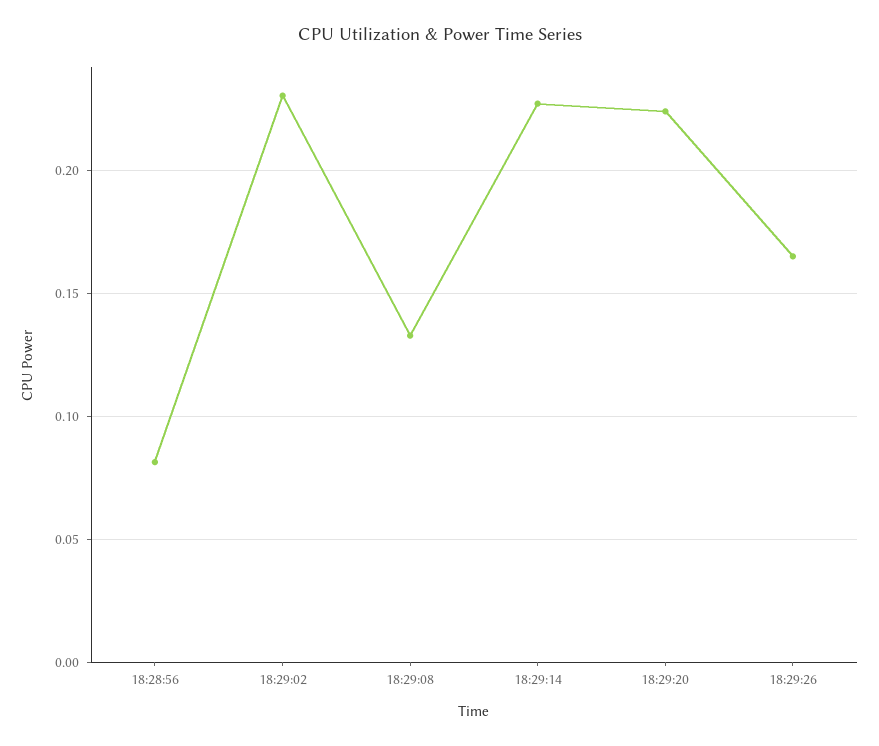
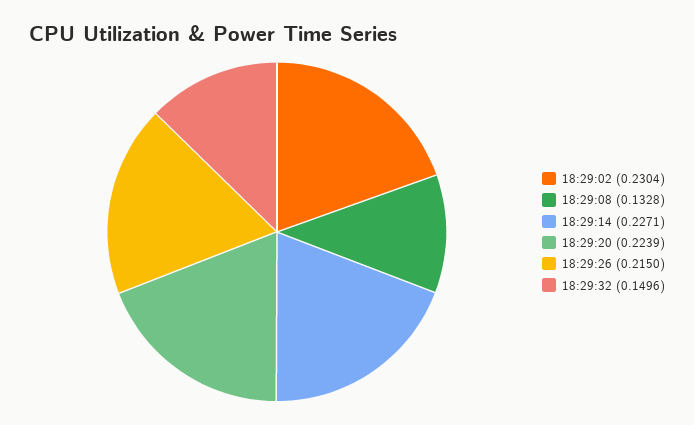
18:28:56: 0.08 -> none
18:29:26: 0.165 -> 0.215
18:29:32: none -> 0.1496

